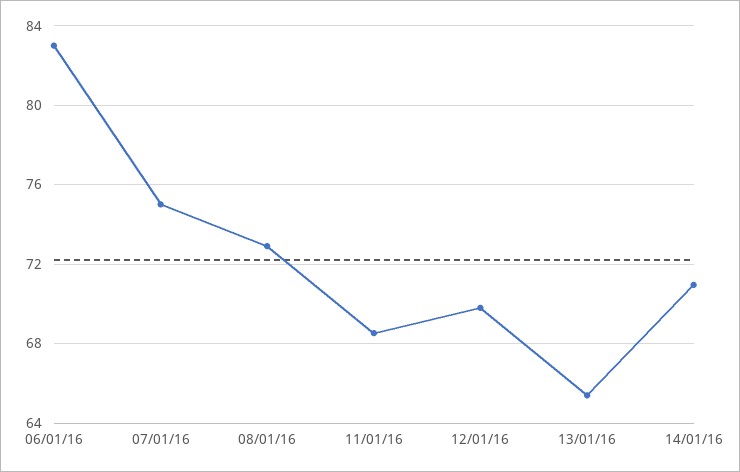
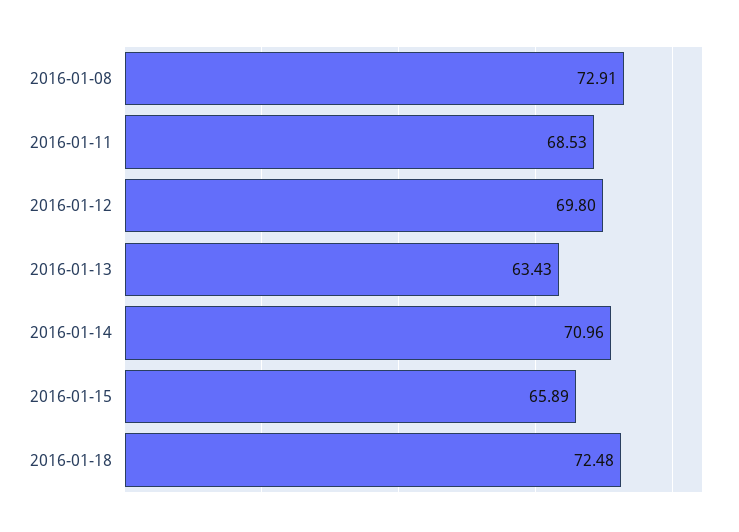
06/01/16: 83 -> none
07/01/16: 75 -> none
13/01/16: 65.5 -> 63.43
2016-01-15: none -> 65.89
2016-01-18: none -> 72.48

